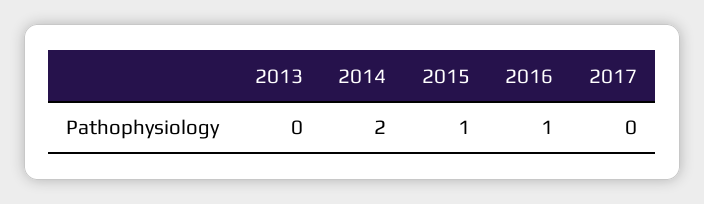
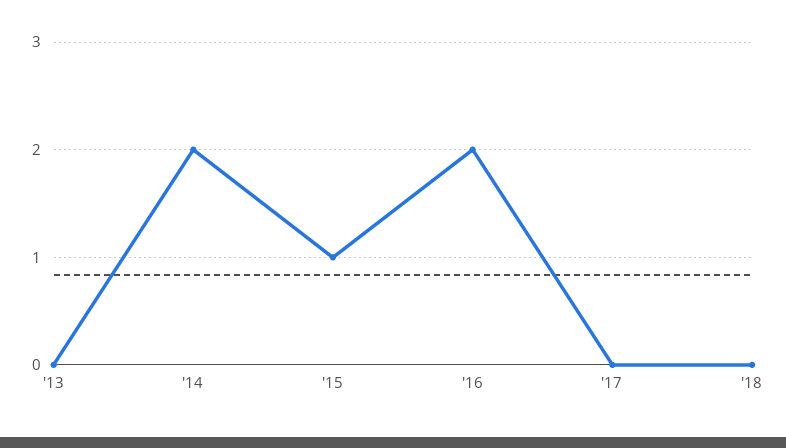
2016: 1 -> 2
'18: none -> 0

